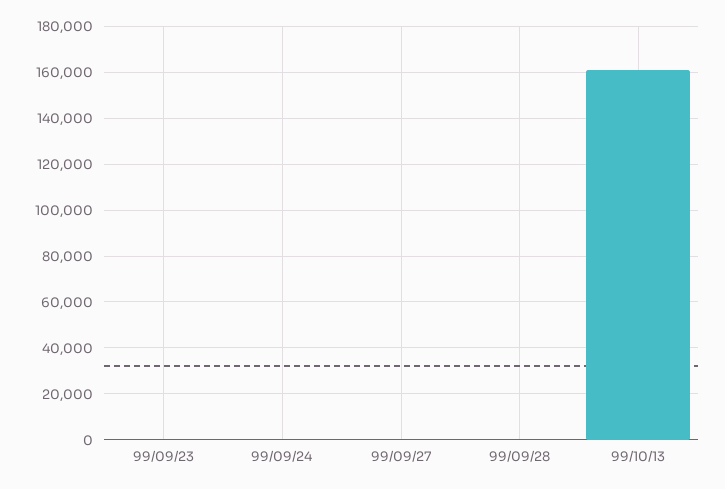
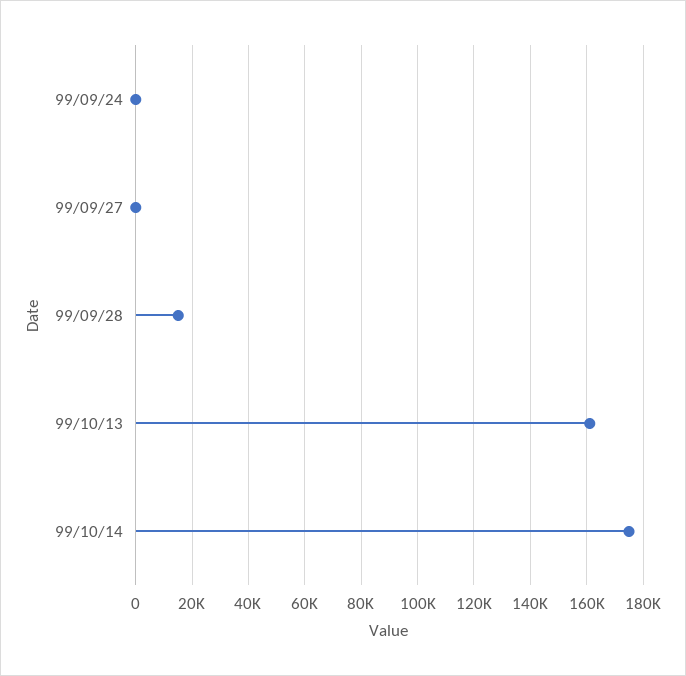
99/09/23: 0 -> none
99/09/28: 0 -> 15000
99/10/14: none -> 175000

